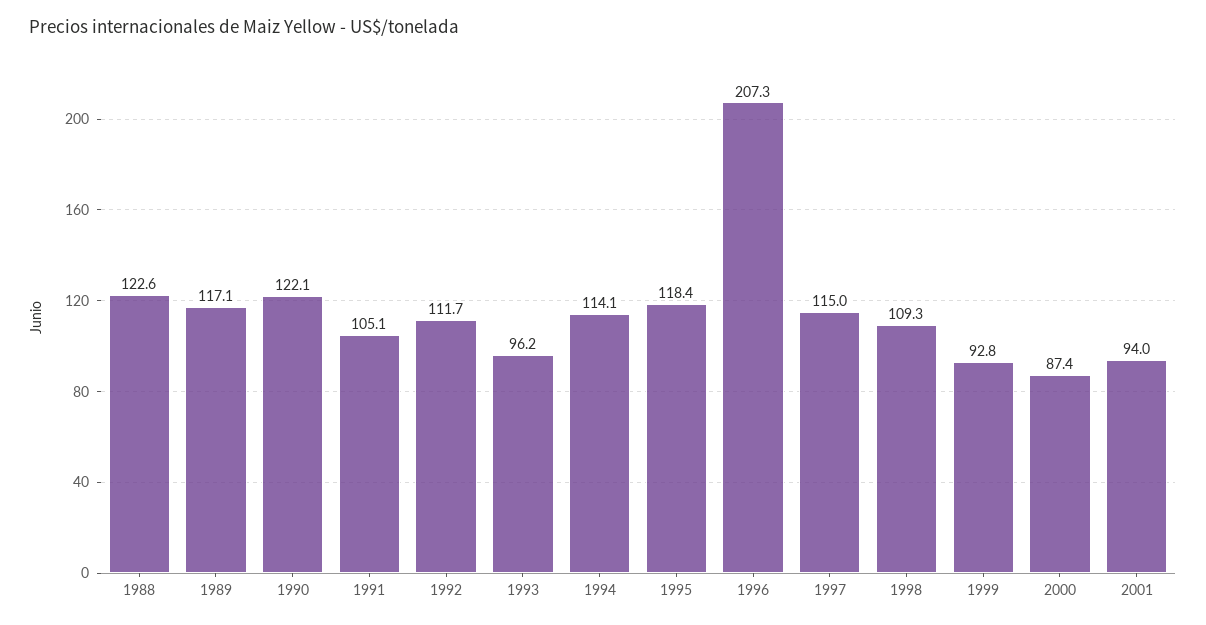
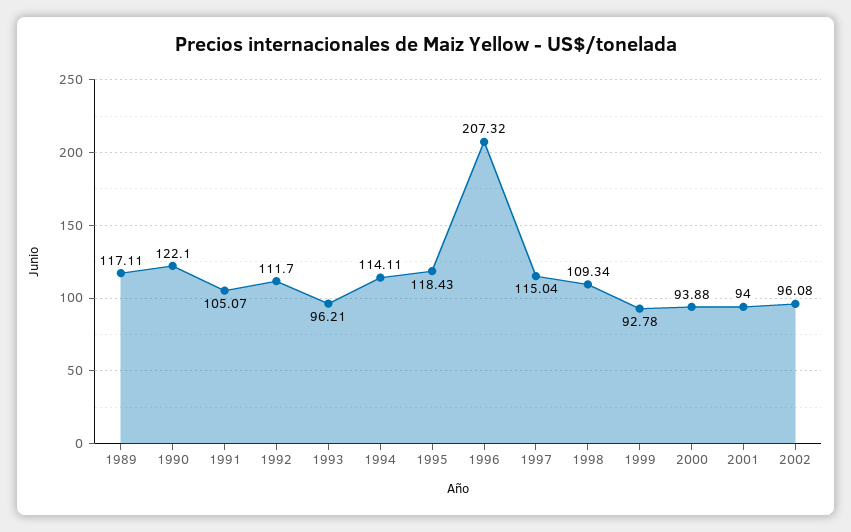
1988: 122.6 -> none
2000: 87.4 -> 93.88
2002: none -> 96.08

